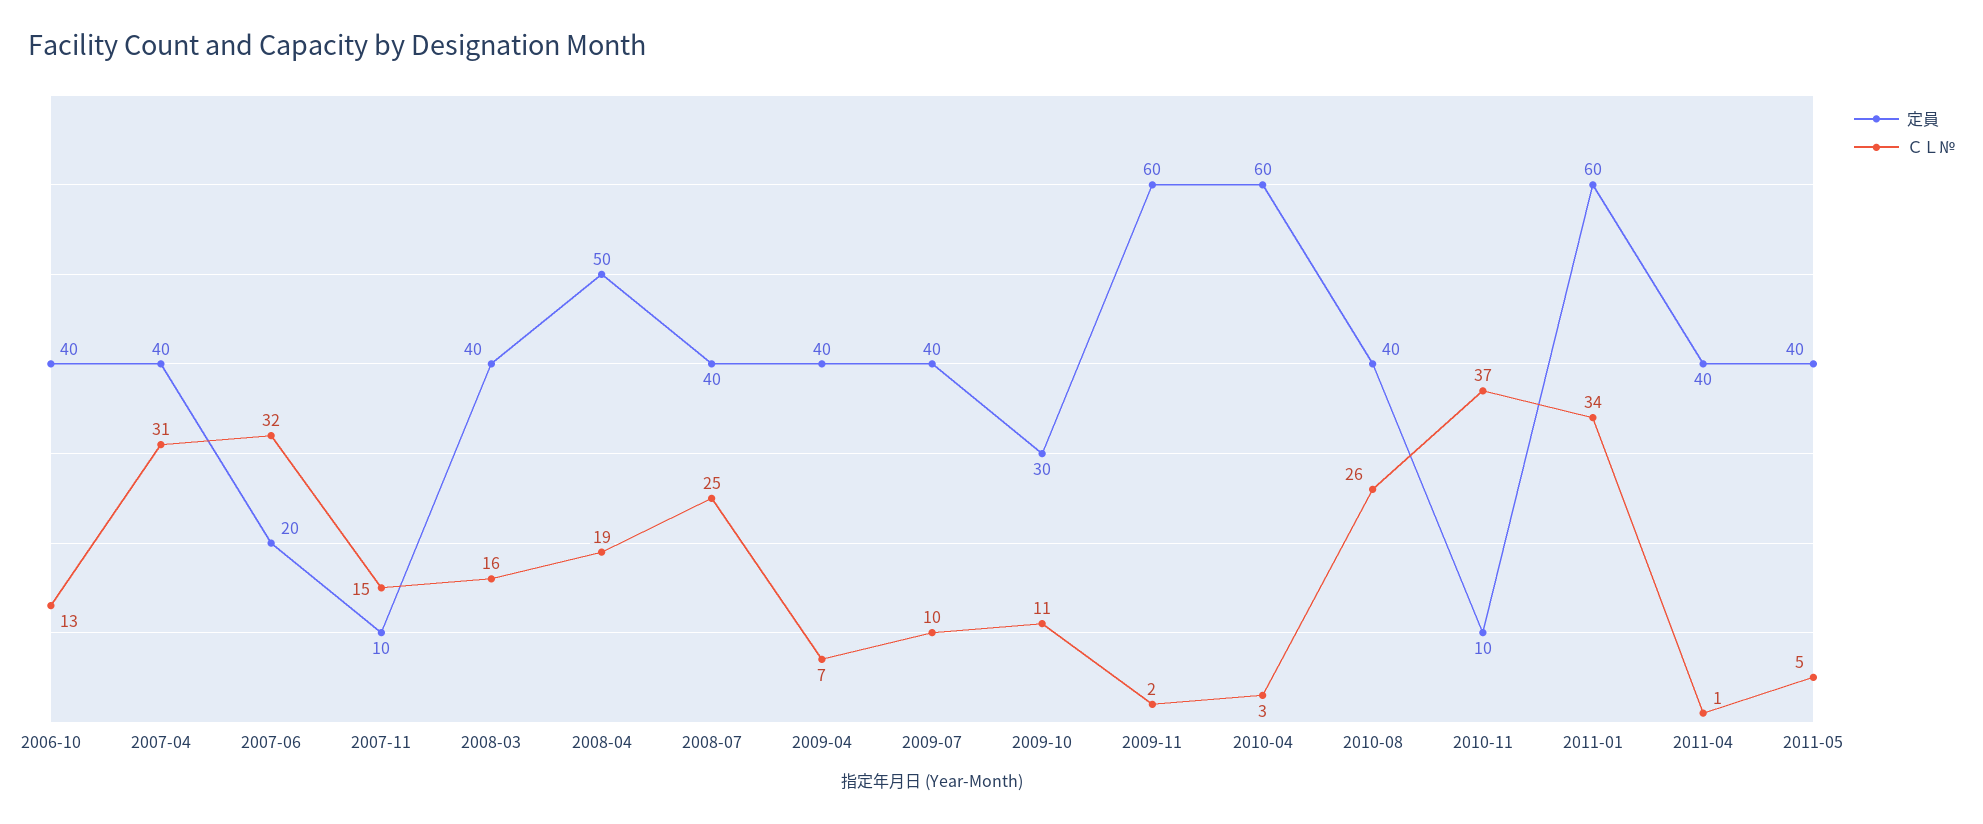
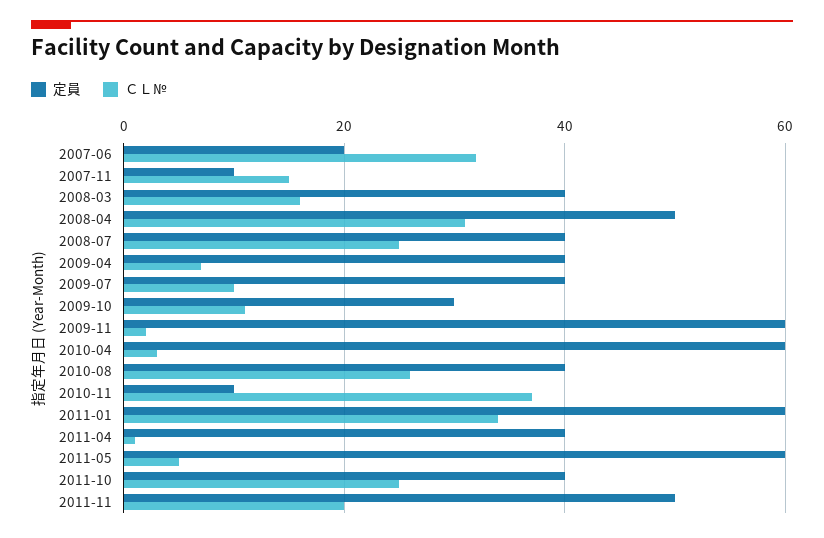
定員, 2006-10: 40 -> none
ＣＬ№, 2006-10: 13 -> none
定員, 2007-04: 40 -> none
ＣＬ№, 2007-04: 31 -> none
ＣＬ№, 2008-04: 19 -> 30
定員, 2011-05: 40 -> 60
定員, 2011-10: none -> 40
ＣＬ№, 2011-10: none -> 25
定員, 2011-11: none -> 50
ＣＬ№, 2011-11: none -> 20

